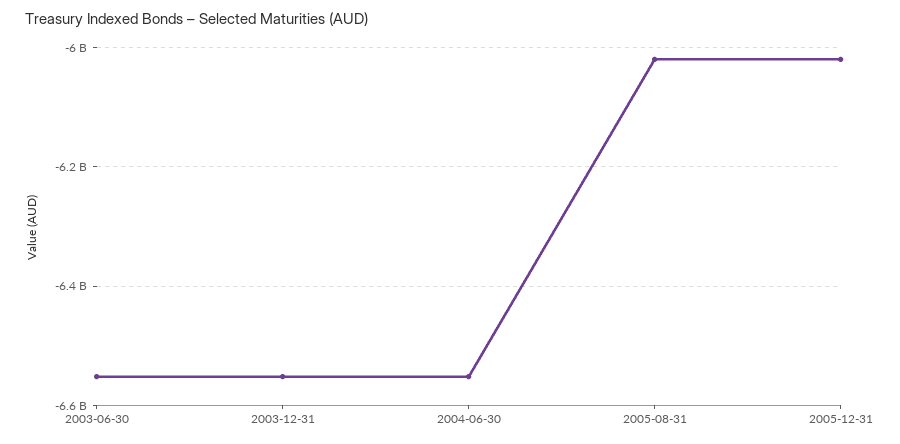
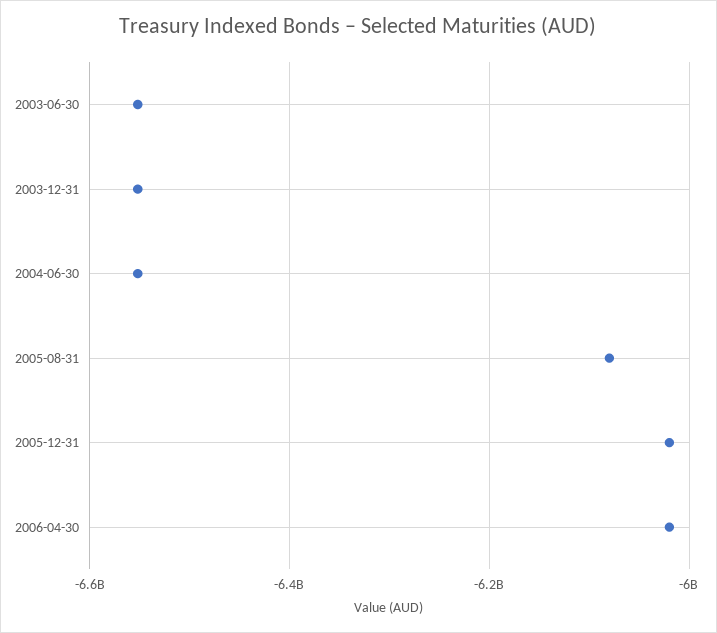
2005-08-31: -6020000000 -> -6080000000
2006-04-30: none -> -6020000000

